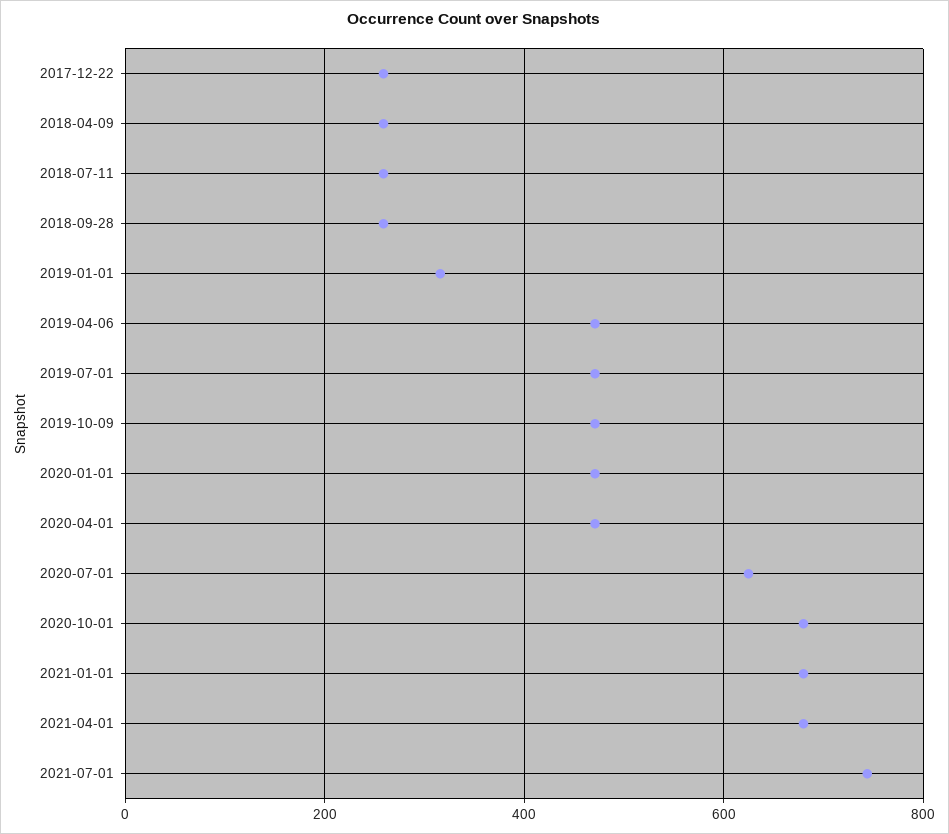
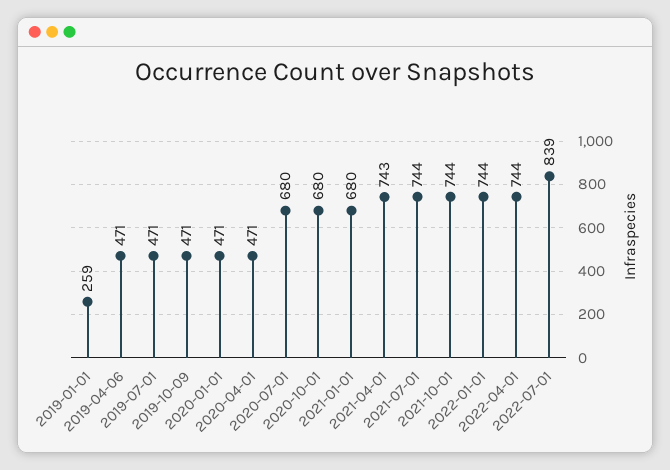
2017-12-22: 260 -> none
2018-04-09: 260 -> none
2018-07-11: 260 -> none
2018-09-28: 260 -> none
2019-01-01: 320 -> 259
2020-07-01: 620 -> 680
2021-04-01: 680 -> 743
2021-10-01: none -> 744
2022-01-01: none -> 744
2022-04-01: none -> 744
2022-07-01: none -> 839

